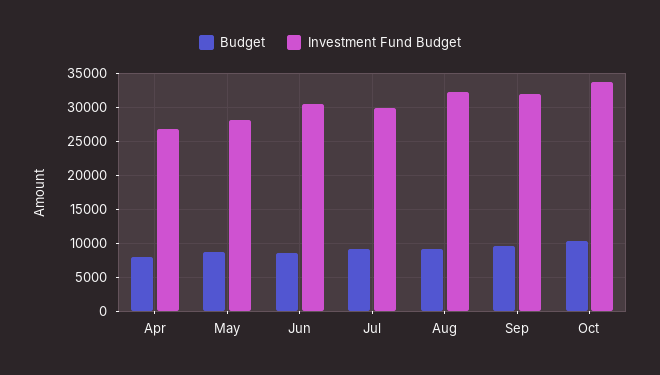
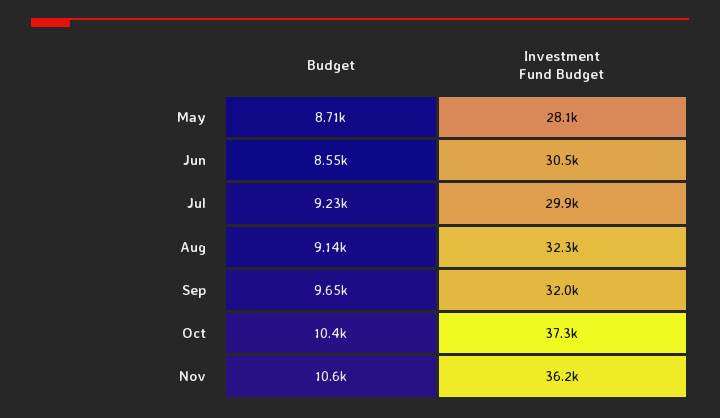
Budget, Apr: 8000 -> none
Investment Fund Budget, Apr: 27000 -> none
Investment Fund Budget, Oct: 34000 -> 37300
Budget, Nov: none -> 10600
Investment Fund Budget, Nov: none -> 36200

